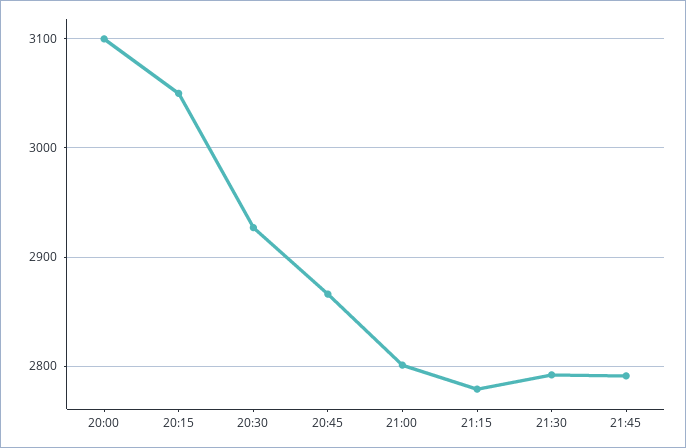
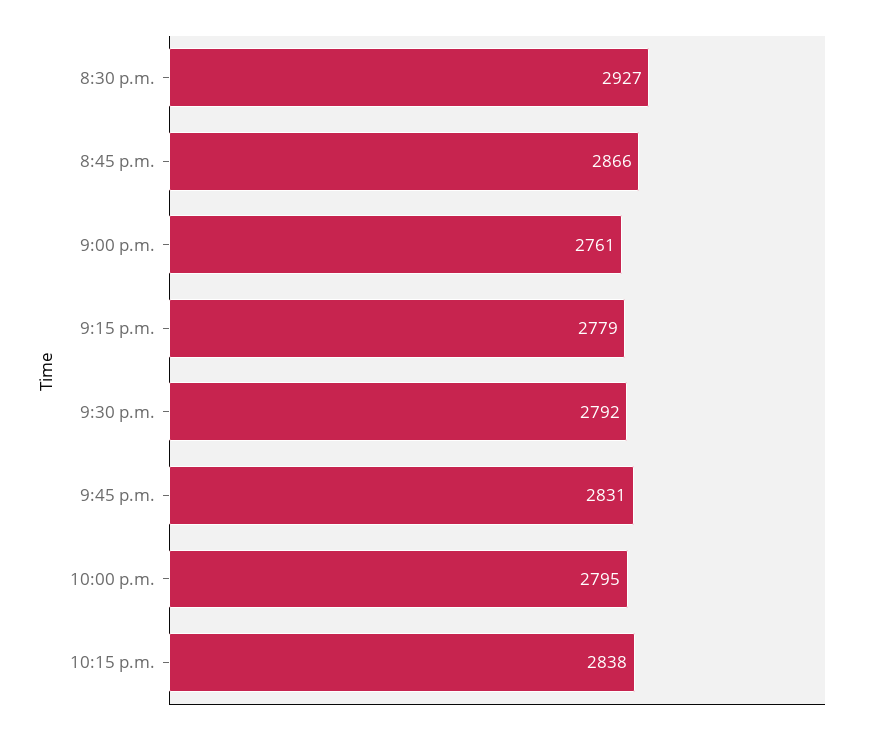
20:00: 3100 -> none
20:15: 3050 -> none
21:00: 2800 -> 2761
21:45: 2790 -> 2831
10:00 p.m.: none -> 2795
10:15 p.m.: none -> 2838

